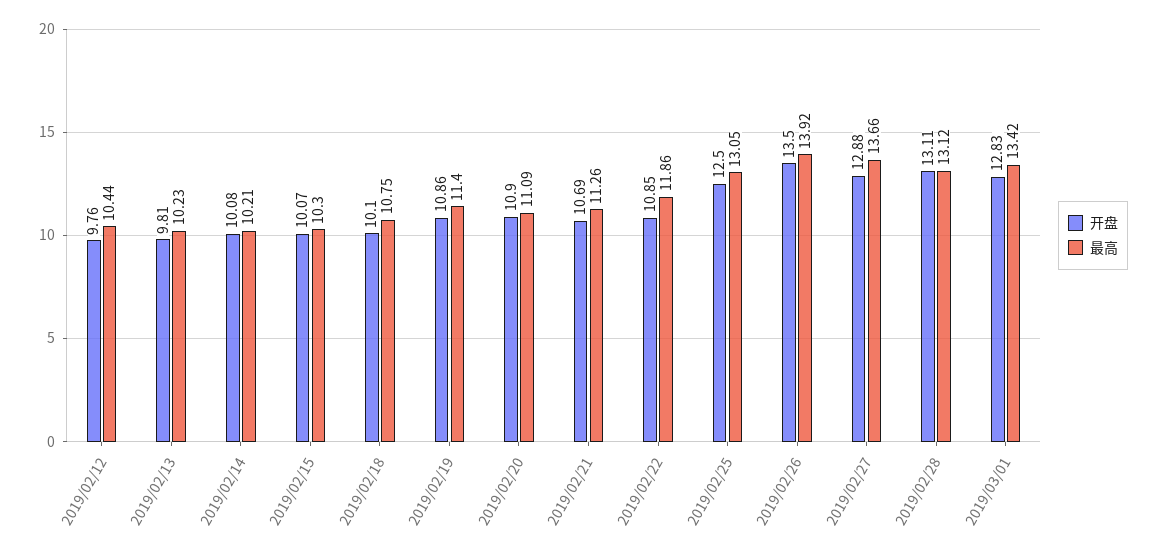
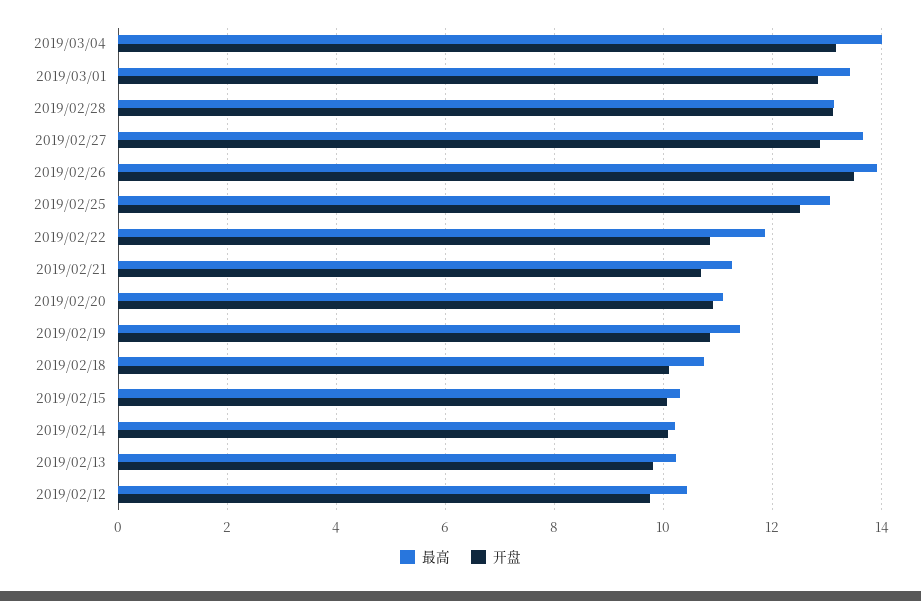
最高, 2019/03/04: none -> 14
开盘, 2019/03/04: none -> 13.2

